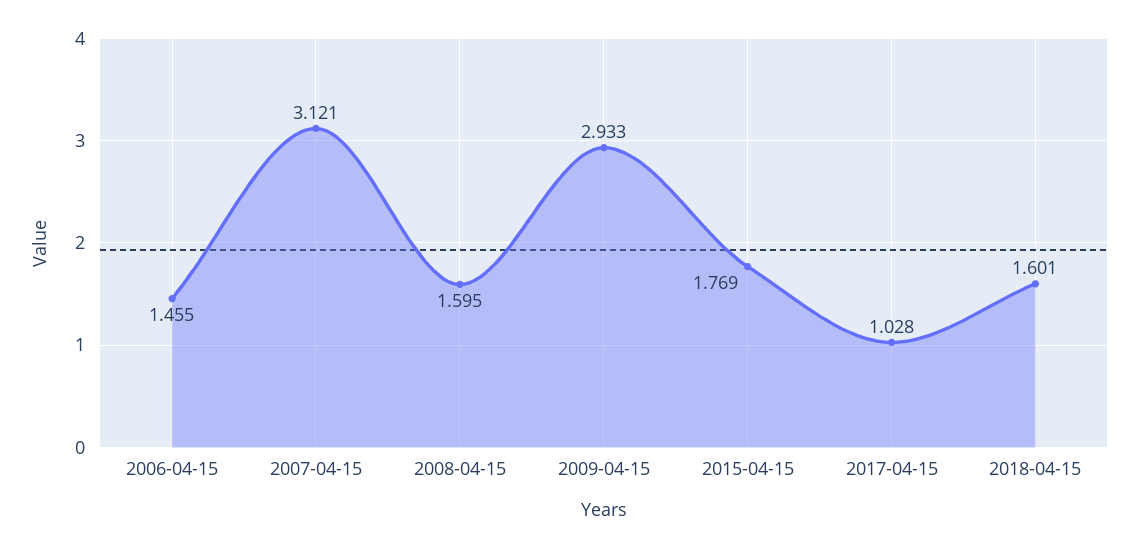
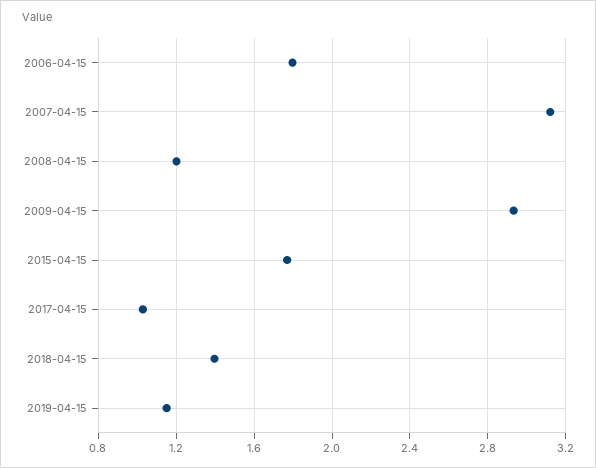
2006-04-15: 1.455 -> 1.8
2008-04-15: 1.595 -> 1.2
2018-04-15: 1.601 -> 1.4
2019-04-15: none -> 1.15

